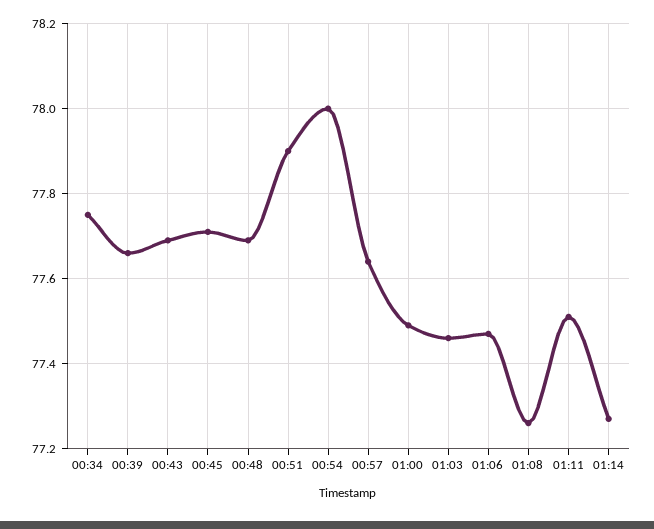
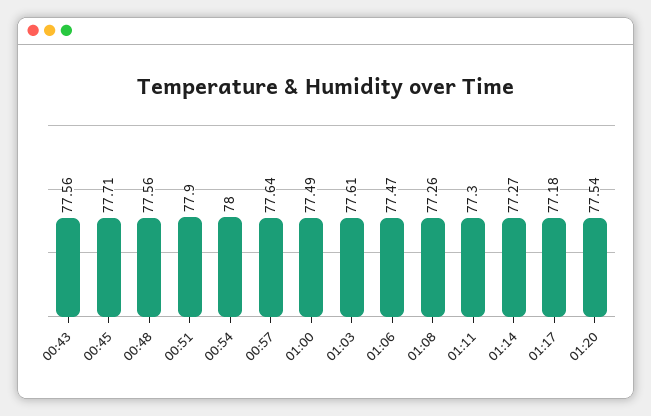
00:34: 77.75 -> none
00:39: 77.65 -> none
00:43: 77.7 -> 77.56
00:48: 77.7 -> 77.56
01:03: 77.45 -> 77.61
01:11: 77.5 -> 77.3
01:17: none -> 77.18
01:20: none -> 77.54

